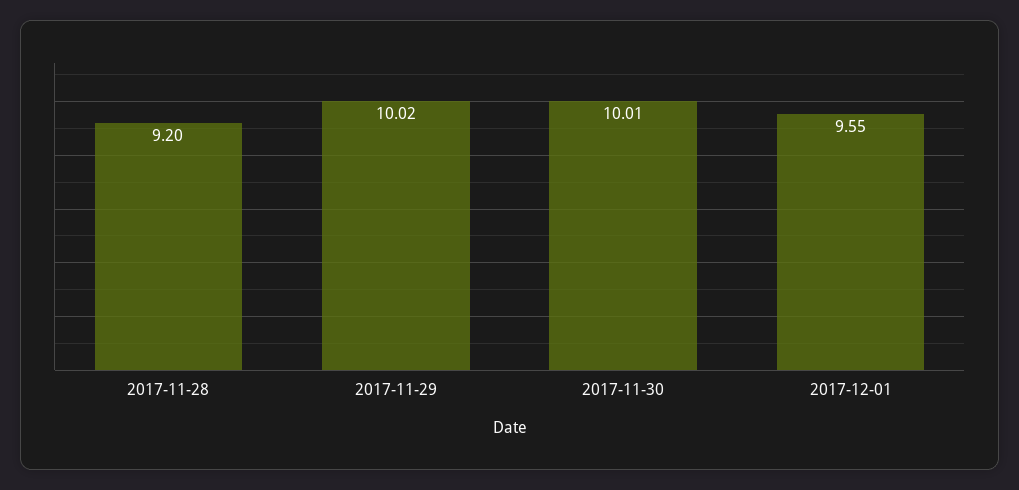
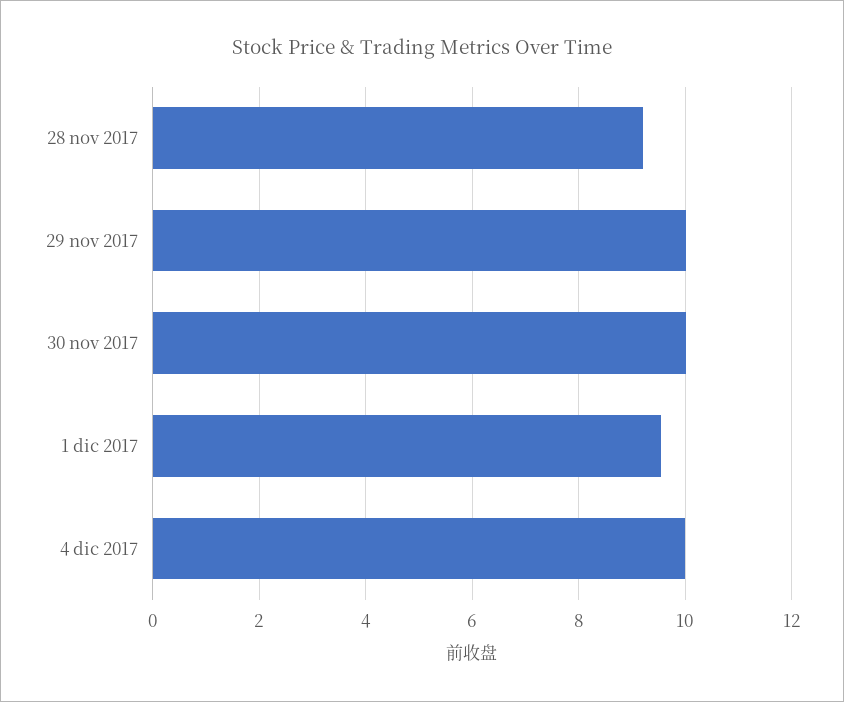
4 dic 2017: none -> 10

